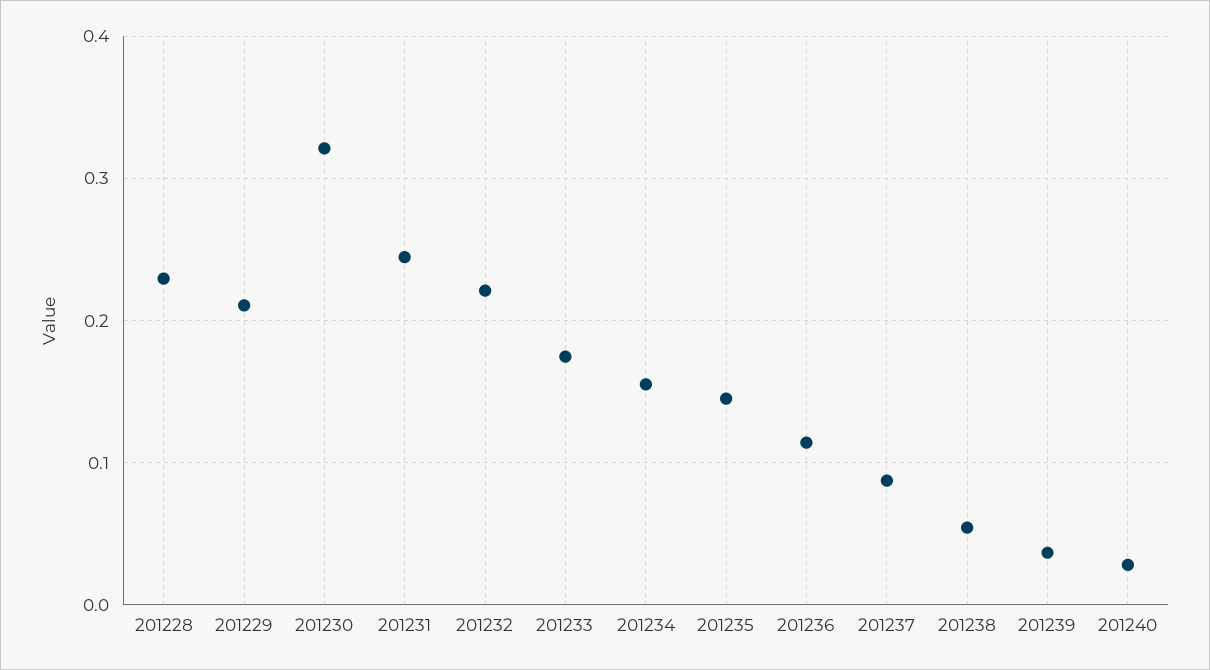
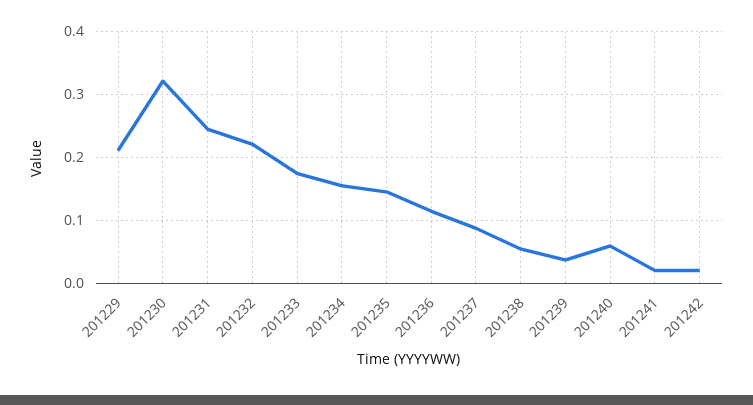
201228: 0.23 -> none
201240: 0.03 -> 0.06
201241: none -> 0.02
201242: none -> 0.02

